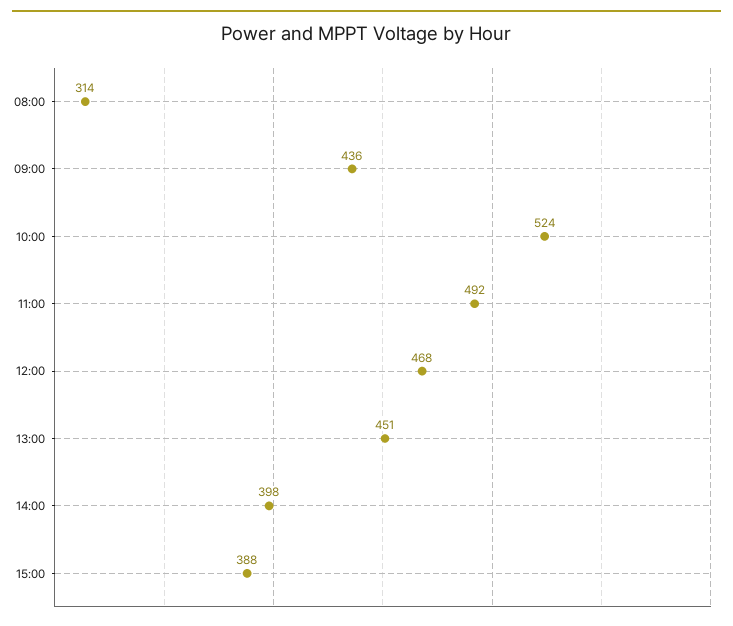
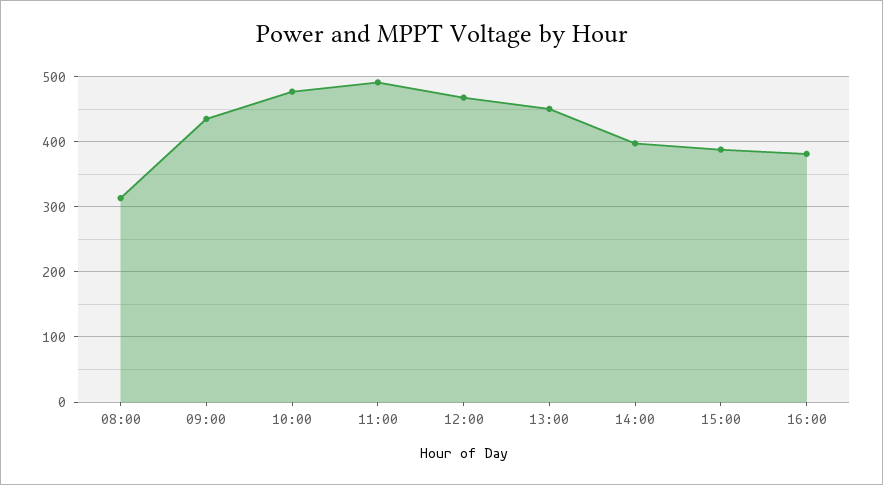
10:00: 524 -> 480
16:00: none -> 380

